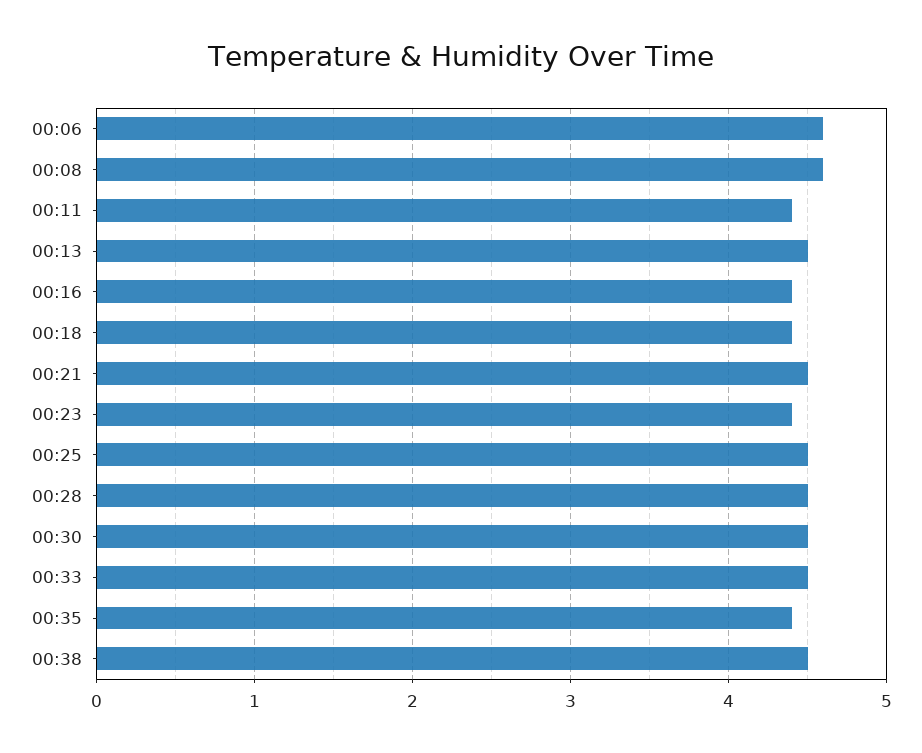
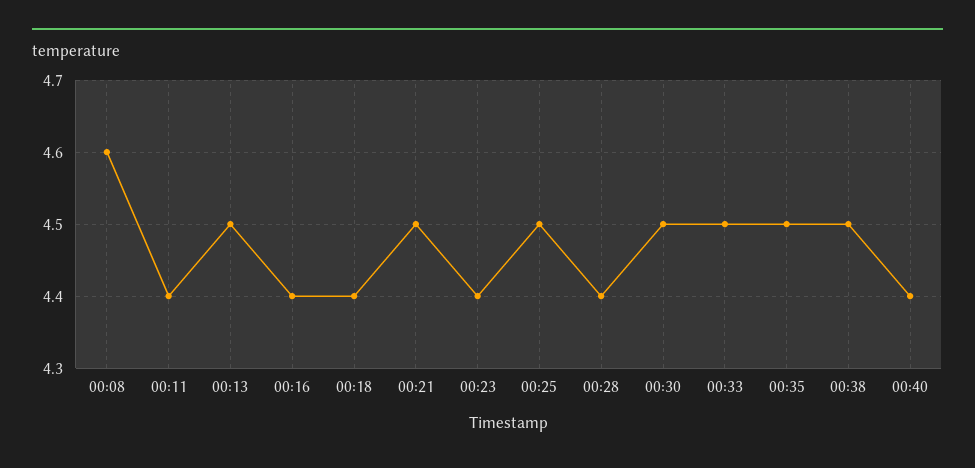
00:06: 4.6 -> none
00:28: 4.5 -> 4.4
00:35: 4.4 -> 4.5
00:40: none -> 4.4

